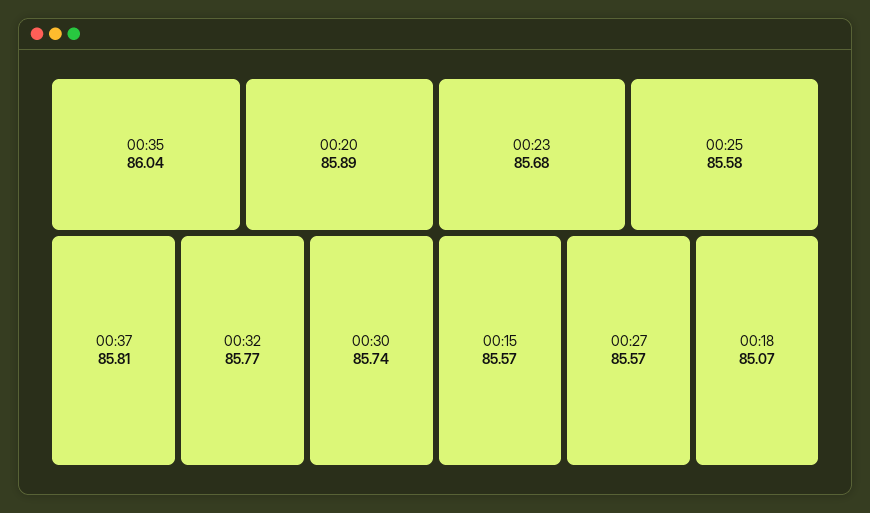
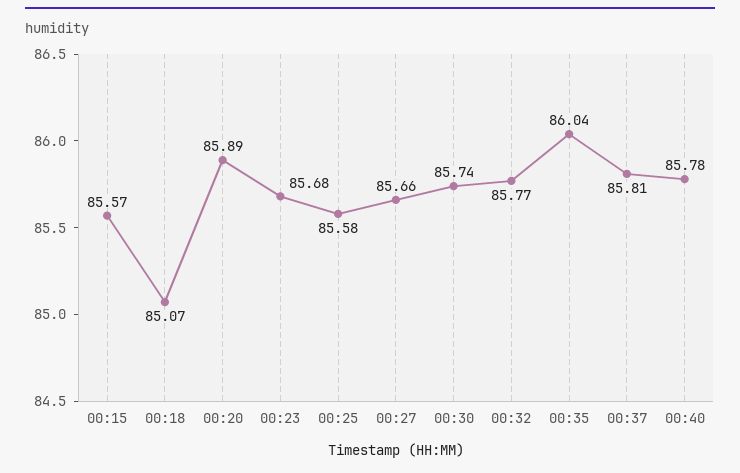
00:27: 85.57 -> 85.66
00:40: none -> 85.78

